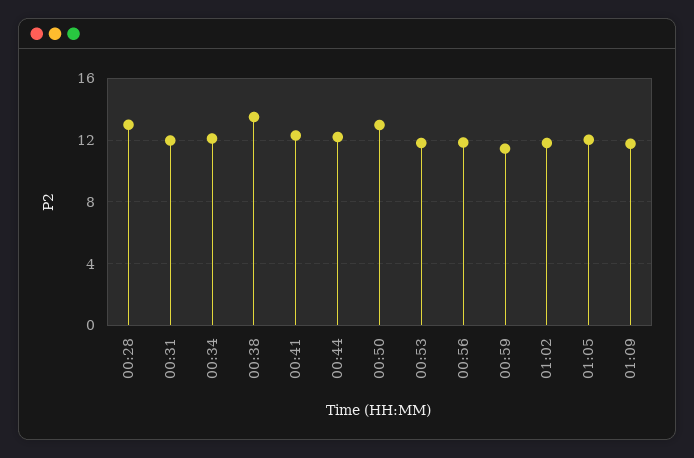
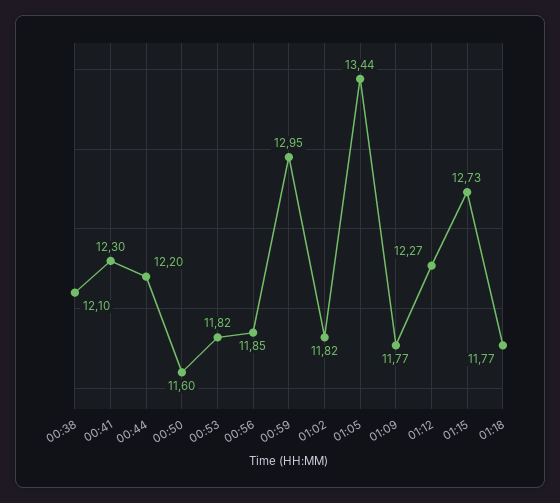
00:28: 13 -> none
00:31: 12 -> none
00:34: 12 -> none
00:38: 13.5 -> 12.1
00:50: 13 -> 11.6
00:59: 11.5 -> 12.95
01:05: 12 -> 13.44
01:12: none -> 12.27
01:15: none -> 12.73
01:18: none -> 11.77

